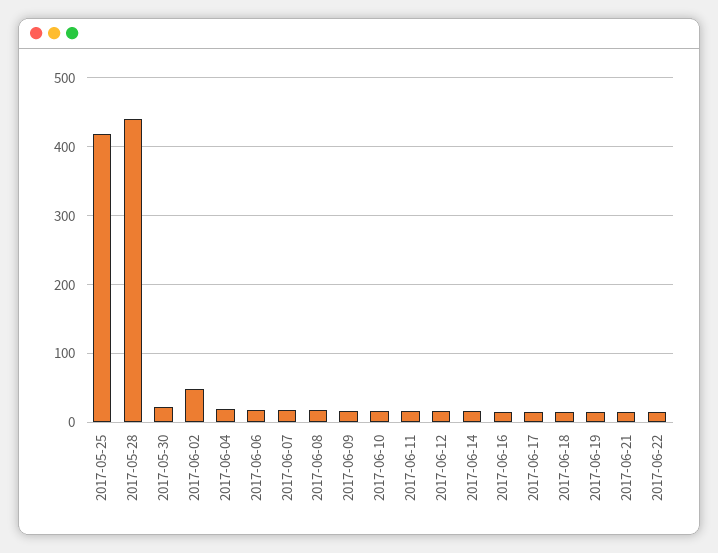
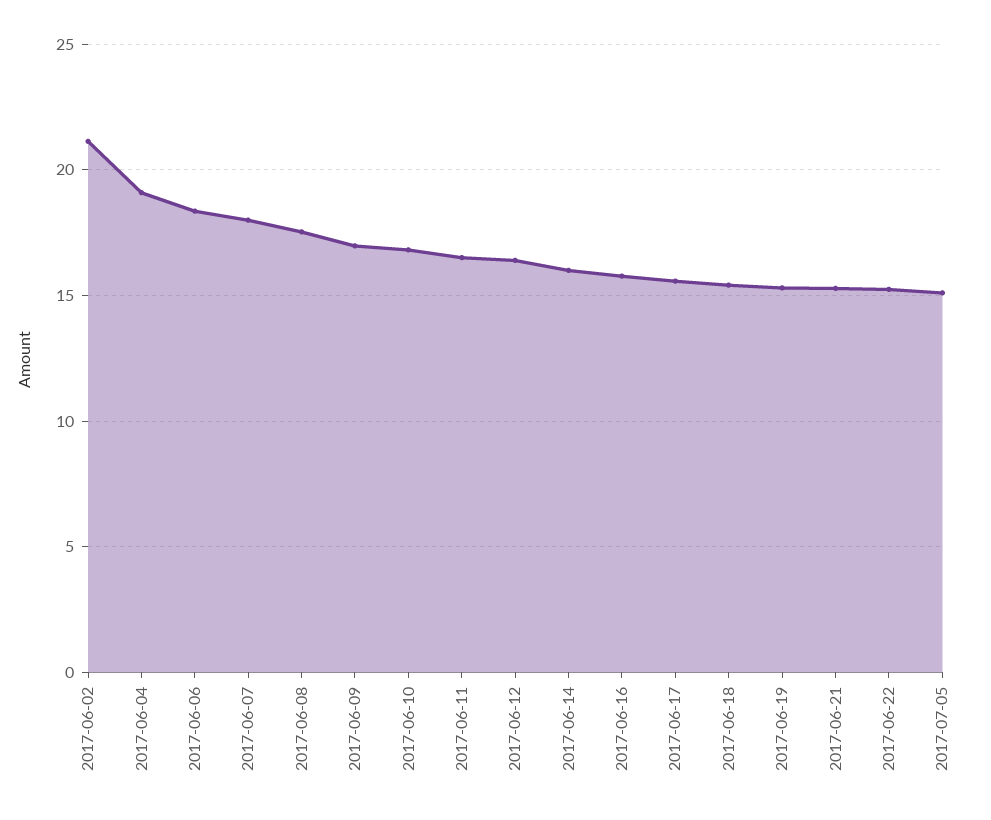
2017-05-25: 420 -> none
2017-05-28: 440 -> none
2017-05-30: 20 -> none
2017-06-02: 50 -> 21
2017-07-05: none -> 15

